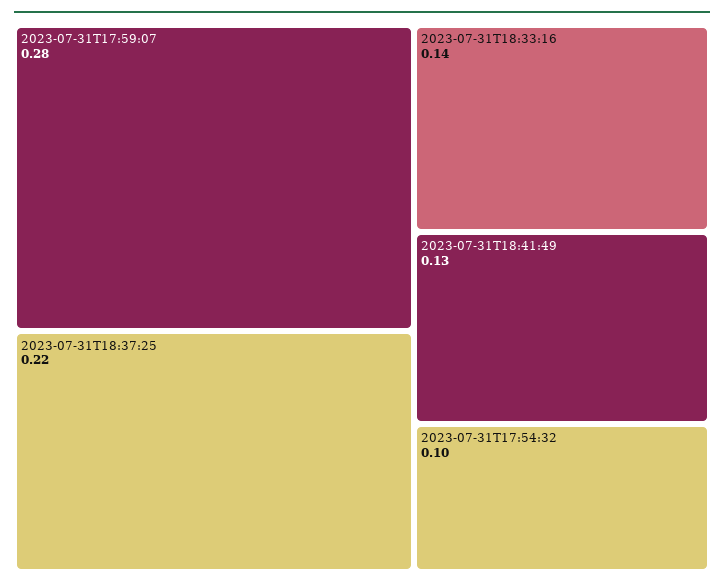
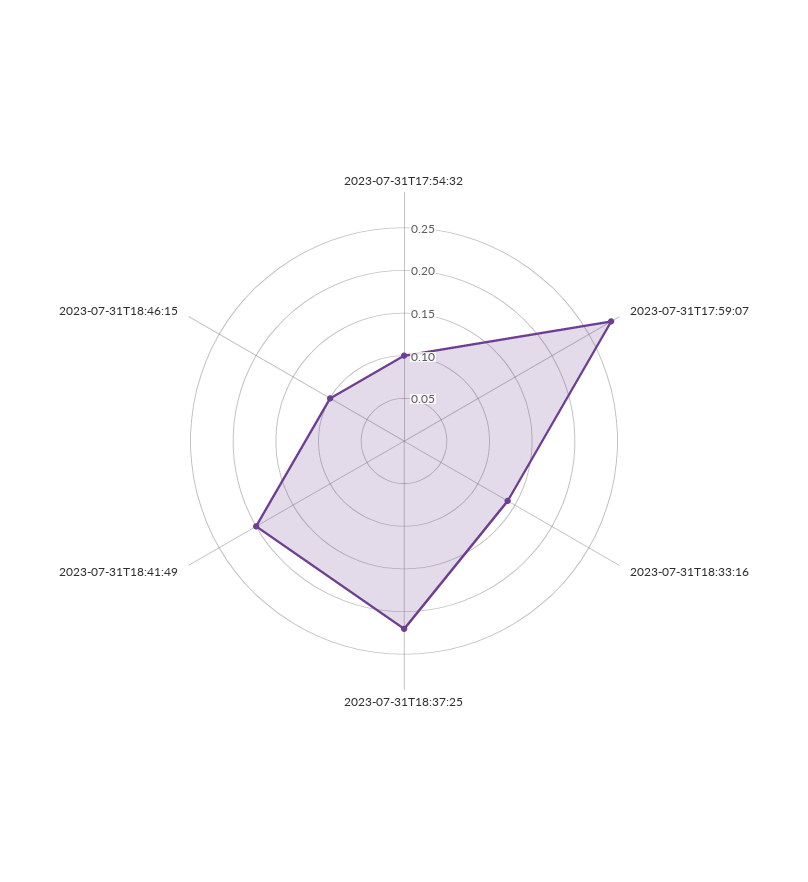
2023-07-31T18:41:49: 0.13 -> 0.2
2023-07-31T18:46:15: none -> 0.1

